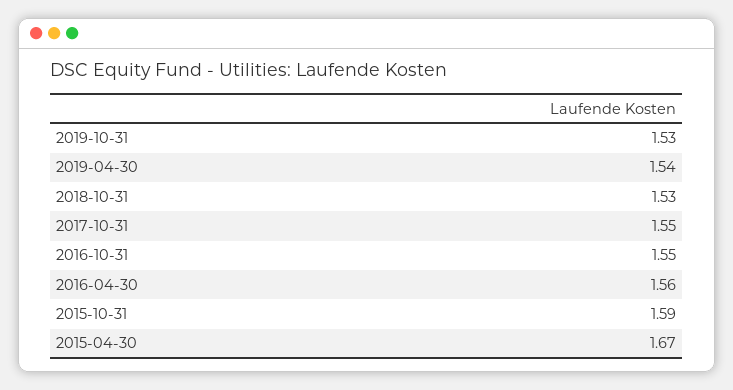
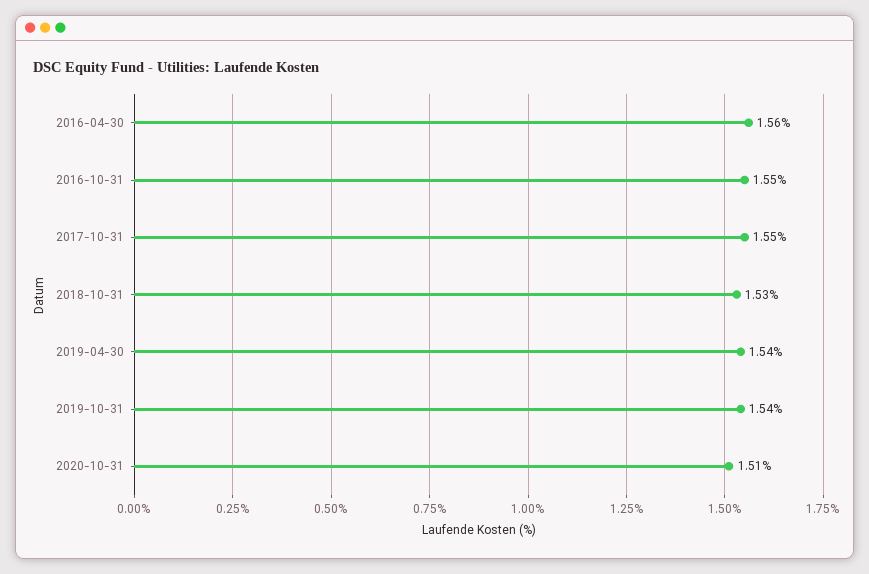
2019-10-31: 1.53 -> 1.54
2015-10-31: 1.59 -> none
2015-04-30: 1.67 -> none
2020-10-31: none -> 1.51

